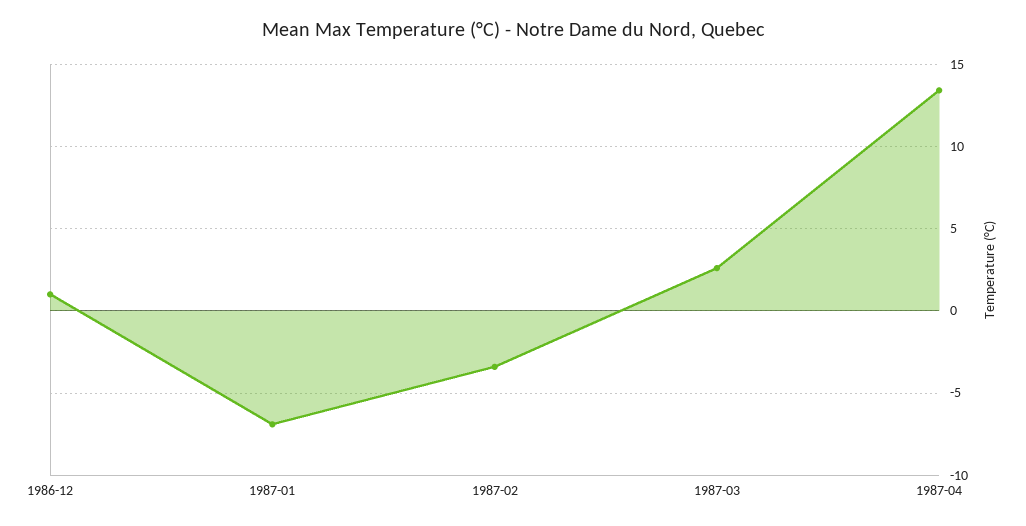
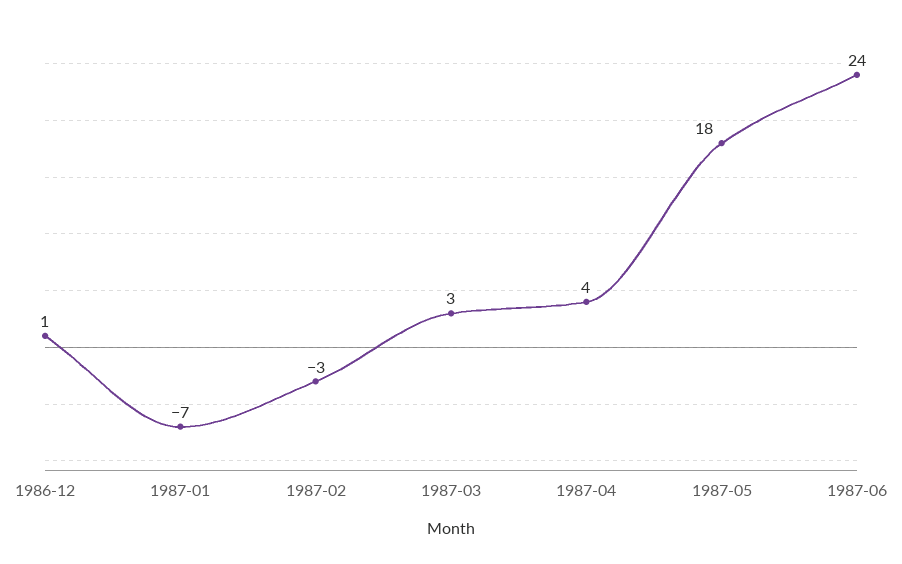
1987-04: 13.5 -> 4
1987-05: none -> 18
1987-06: none -> 24

